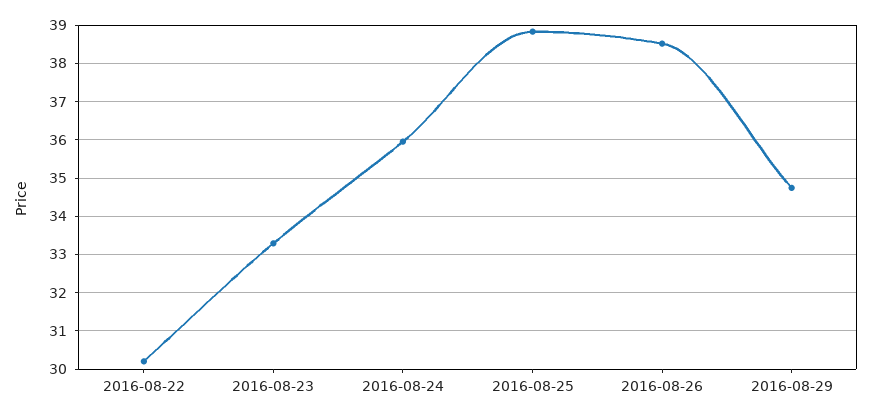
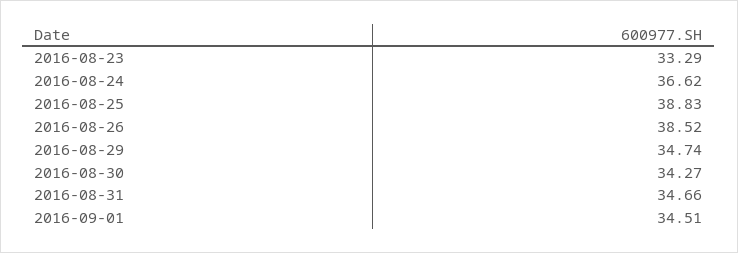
2016-08-22: 30.2 -> none
2016-08-24: 36 -> 36.62
2016-08-30: none -> 34.27
2016-08-31: none -> 34.66
2016-09-01: none -> 34.51

